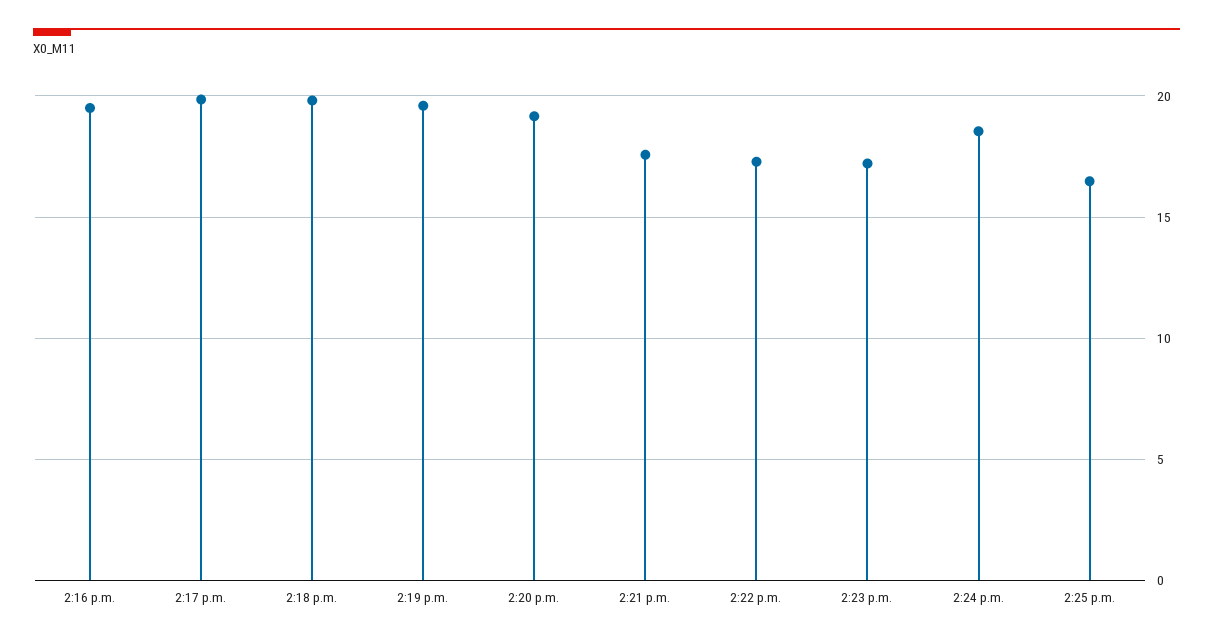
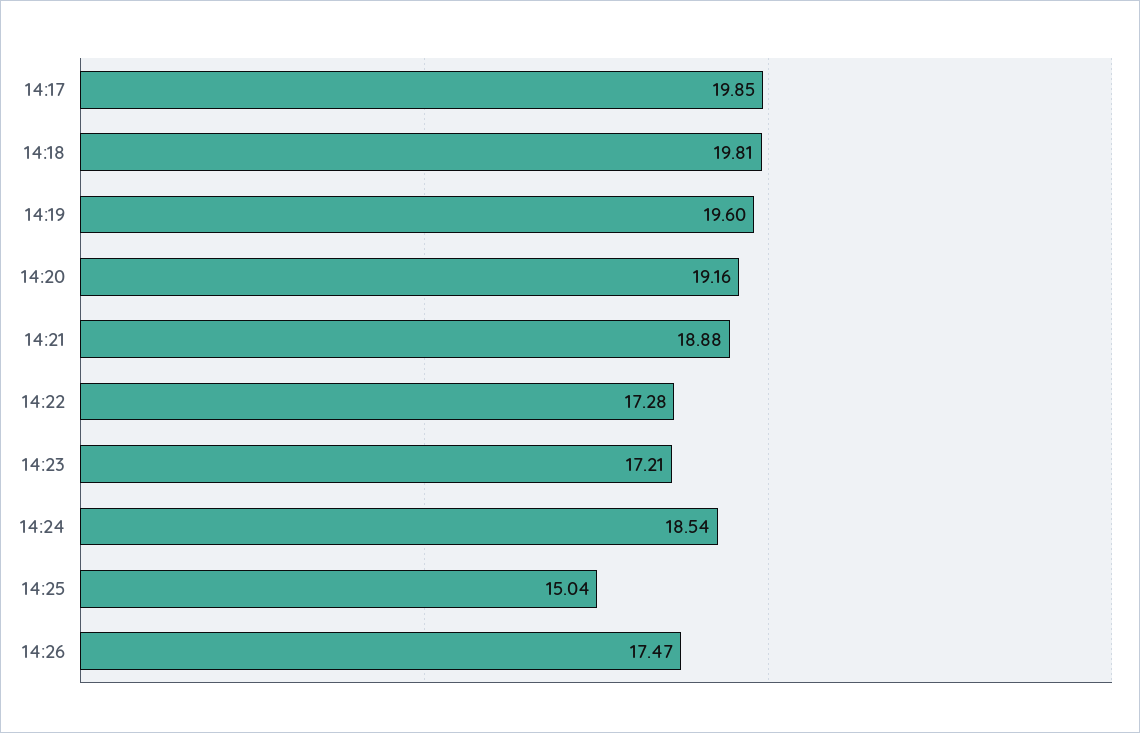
2:16 p.m.: 19.5 -> none
2:21 p.m.: 17.5 -> 18.88
2:25 p.m.: 16.5 -> 15.04
14:26: none -> 17.47

